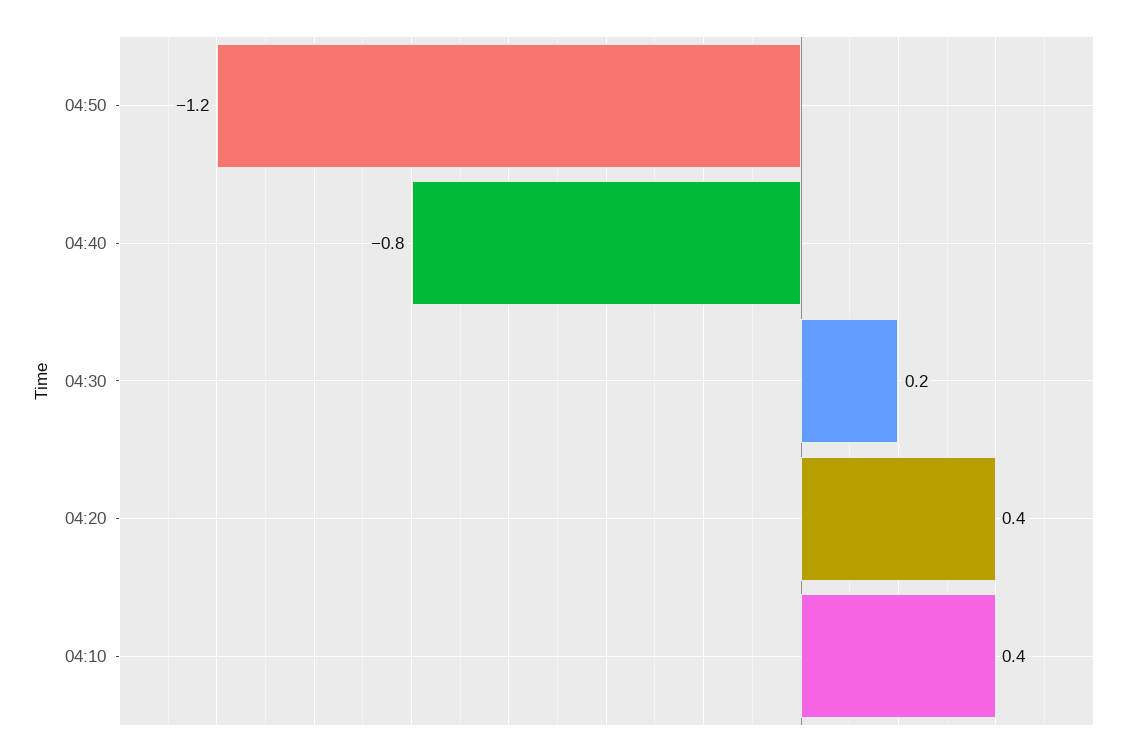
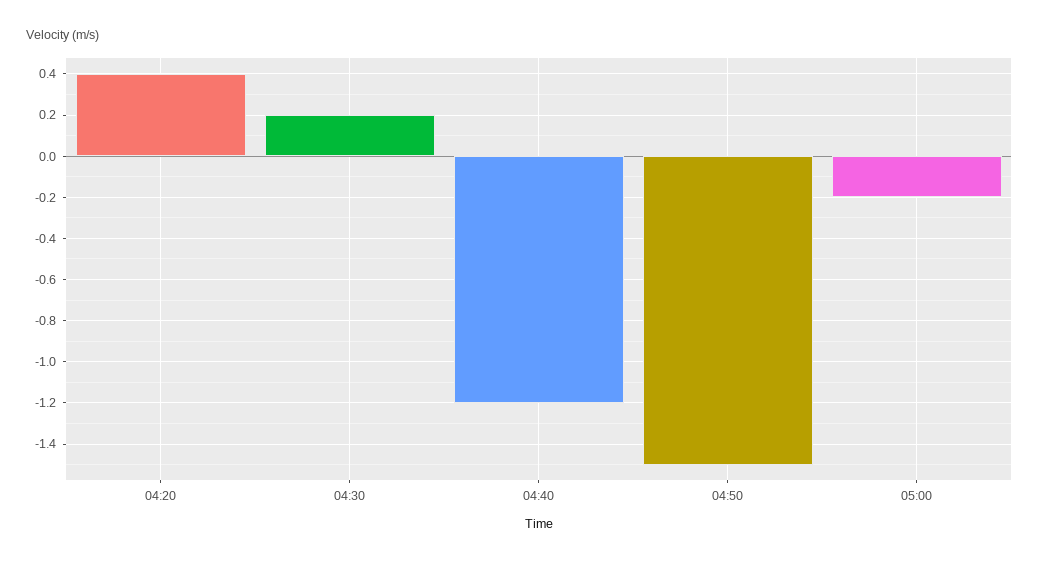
04:50: -1.2 -> -1.5
04:40: -0.8 -> -1.2
04:10: 0.4 -> none
05:00: none -> -0.2

